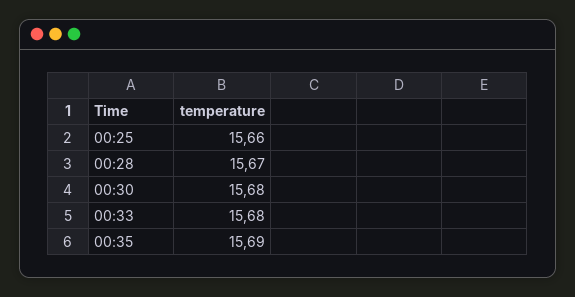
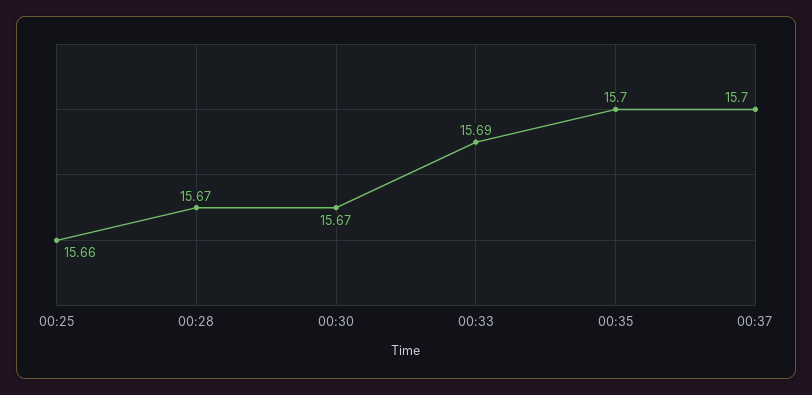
00:30: 15.68 -> 15.67
00:33: 15.68 -> 15.69
00:35: 15.69 -> 15.7
00:37: none -> 15.7

